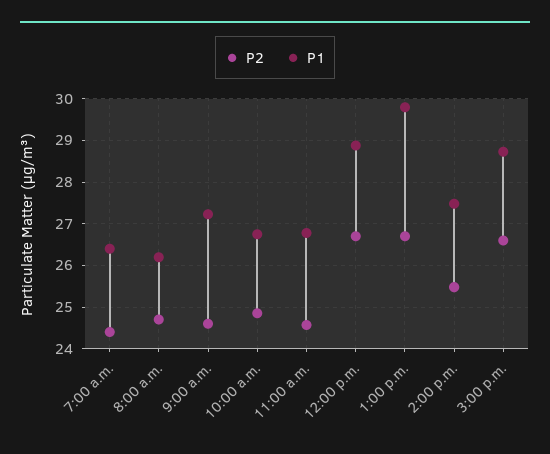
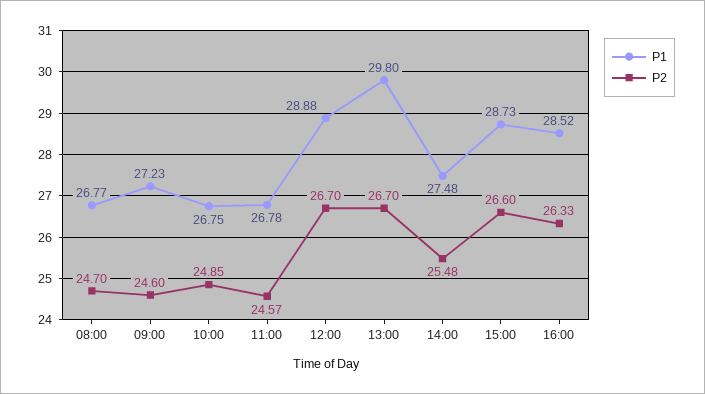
P2, 7:00 a.m.: 24.4 -> none
P1, 7:00 a.m.: 26.4 -> none
P1, 8:00 a.m.: 26.2 -> 26.77
P1, 16:00: none -> 28.52
P2, 16:00: none -> 26.33

